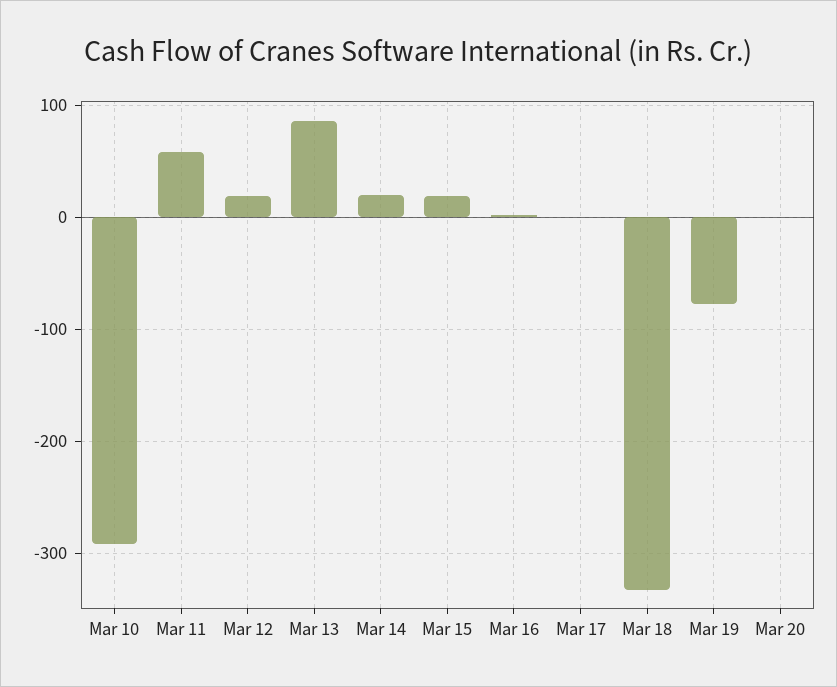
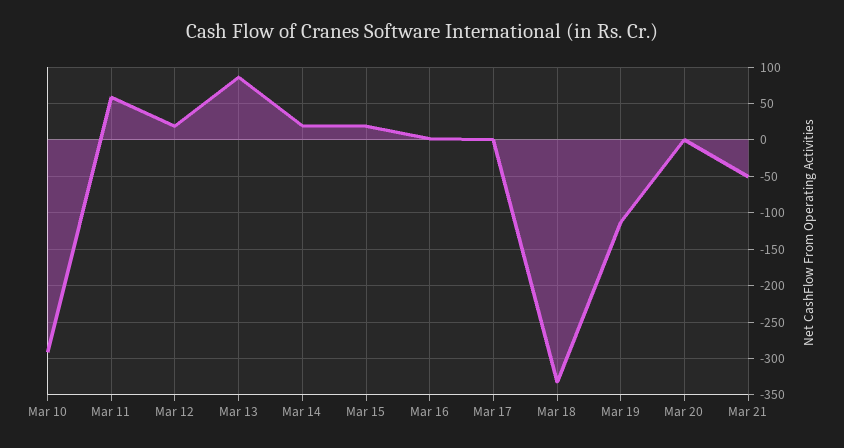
Mar 19: -80 -> -110
Mar 21: none -> -50

